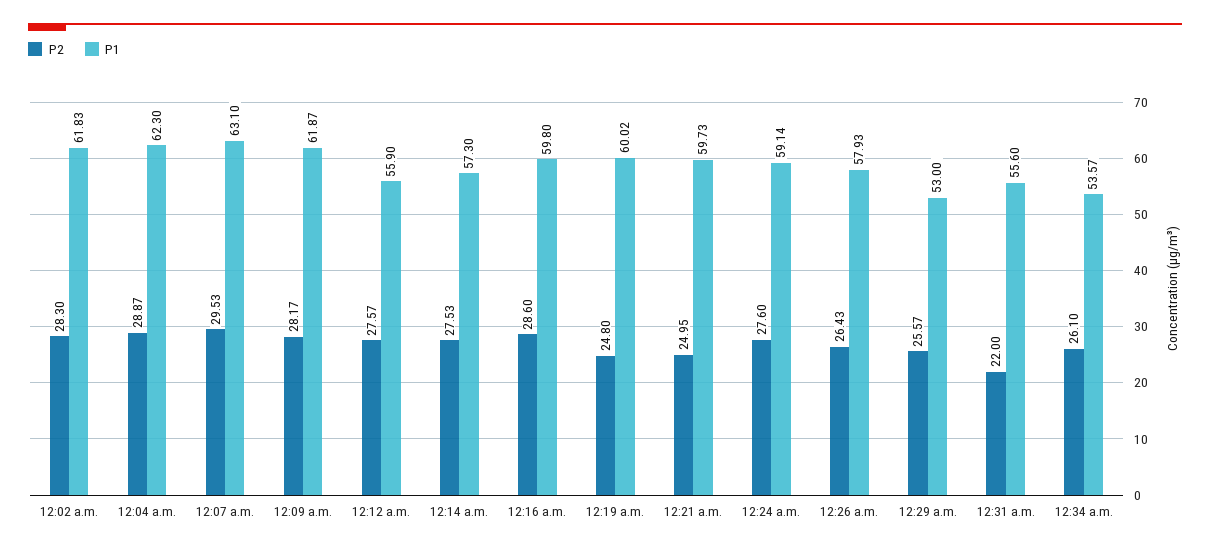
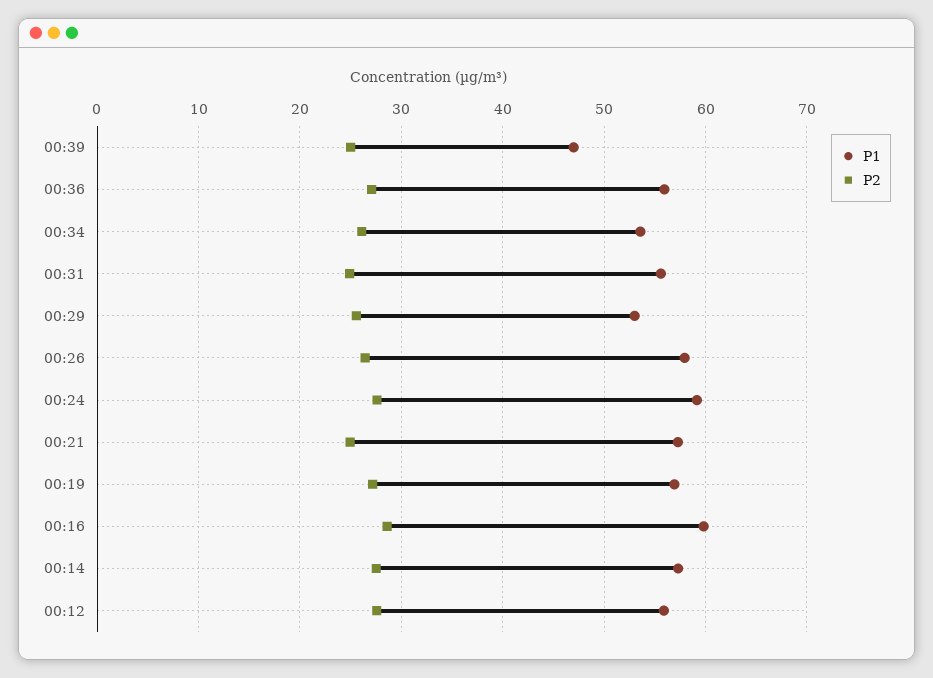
P2, 12:02 a.m.: 28.3 -> none
P1, 12:02 a.m.: 61.83 -> none
P2, 12:04 a.m.: 28.87 -> none
P1, 12:04 a.m.: 62.3 -> none
P2, 12:07 a.m.: 29.53 -> none
P1, 12:07 a.m.: 63.1 -> none
P2, 12:09 a.m.: 28.17 -> none
P1, 12:09 a.m.: 61.87 -> none
P2, 12:19 a.m.: 24.8 -> 27
P1, 12:19 a.m.: 60.02 -> 57
P1, 12:21 a.m.: 59.73 -> 57
P2, 12:31 a.m.: 22 -> 25
P1, 00:39: none -> 47
P2, 00:39: none -> 25
P1, 00:36: none -> 56
P2, 00:36: none -> 27

